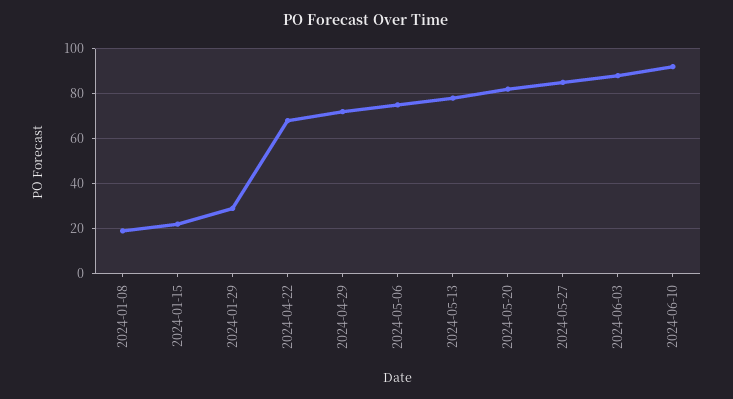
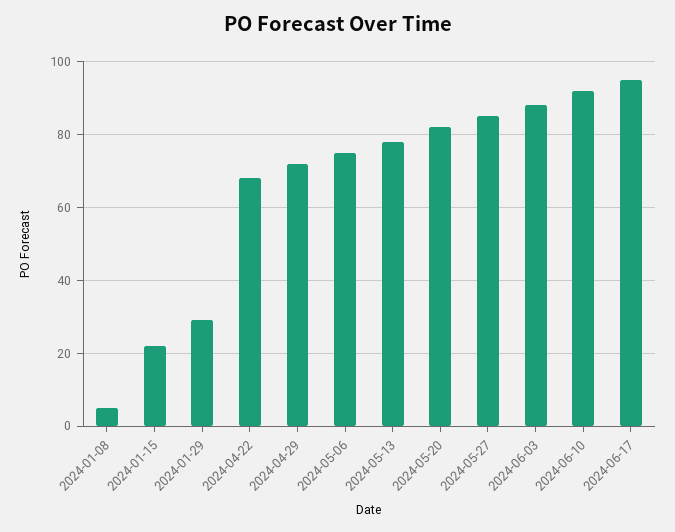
2024-01-08: 20 -> 5
2024-06-17: none -> 95

